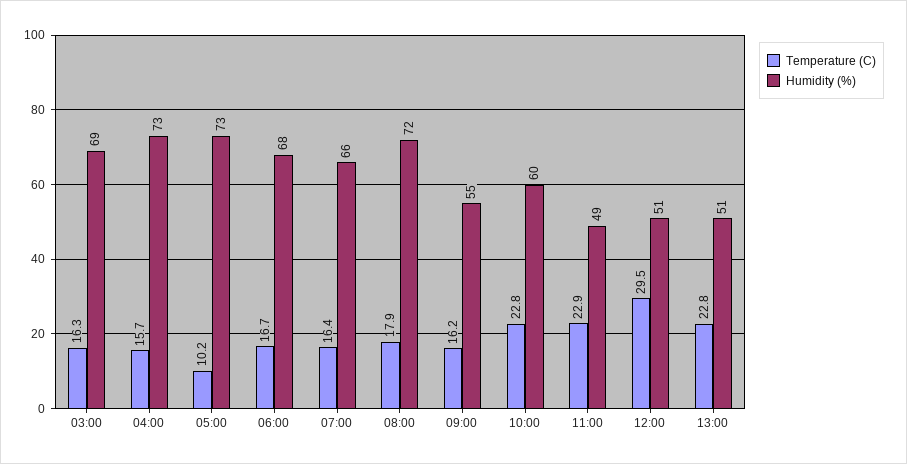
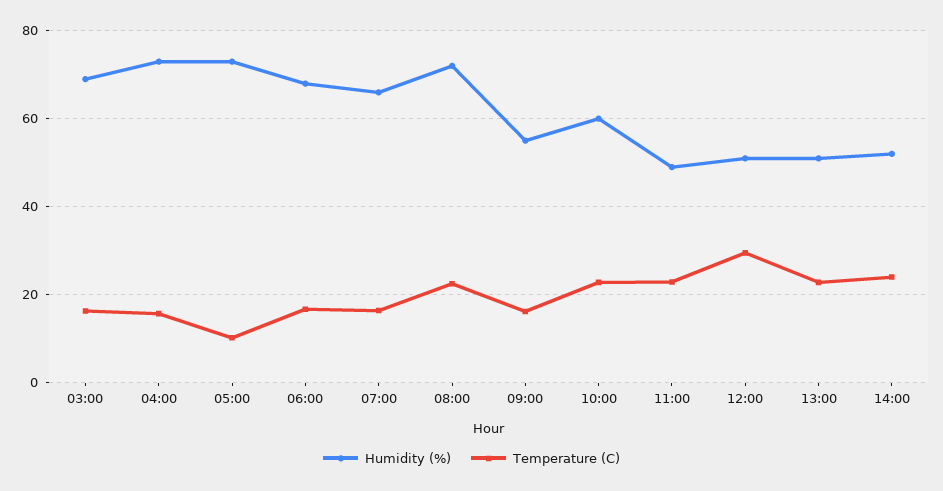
Temperature (C), 08:00: 17.9 -> 22
Humidity (%), 14:00: none -> 52
Temperature (C), 14:00: none -> 24

